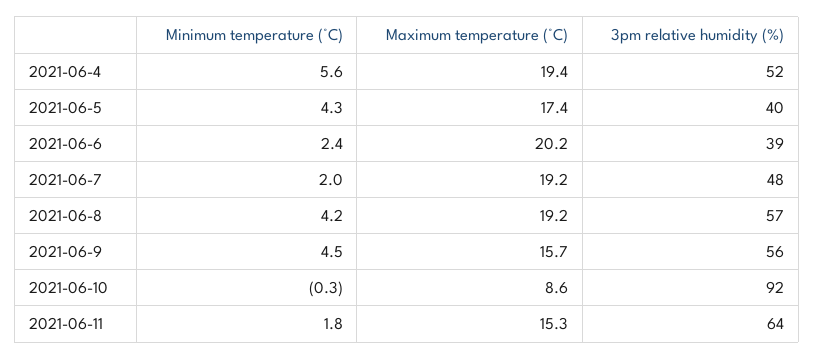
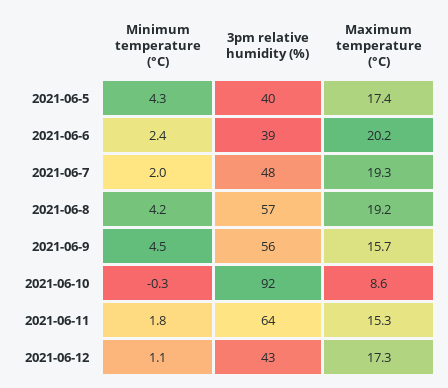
Minimum temperature (°C), 2021-06-4: 5.6 -> none
Maximum temperature (°C), 2021-06-4: 19.4 -> none
3pm relative humidity (%), 2021-06-4: 52 -> none
Maximum temperature (°C), 2021-06-7: 19.2 -> 19.3
Minimum temperature (°C), 2021-06-12: none -> 1.1
3pm relative humidity (%), 2021-06-12: none -> 43
Maximum temperature (°C), 2021-06-12: none -> 17.3

